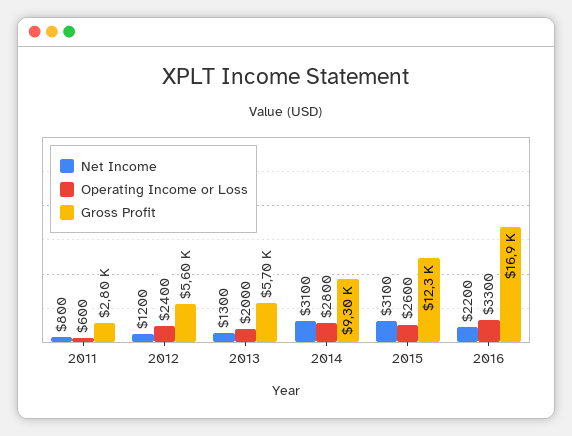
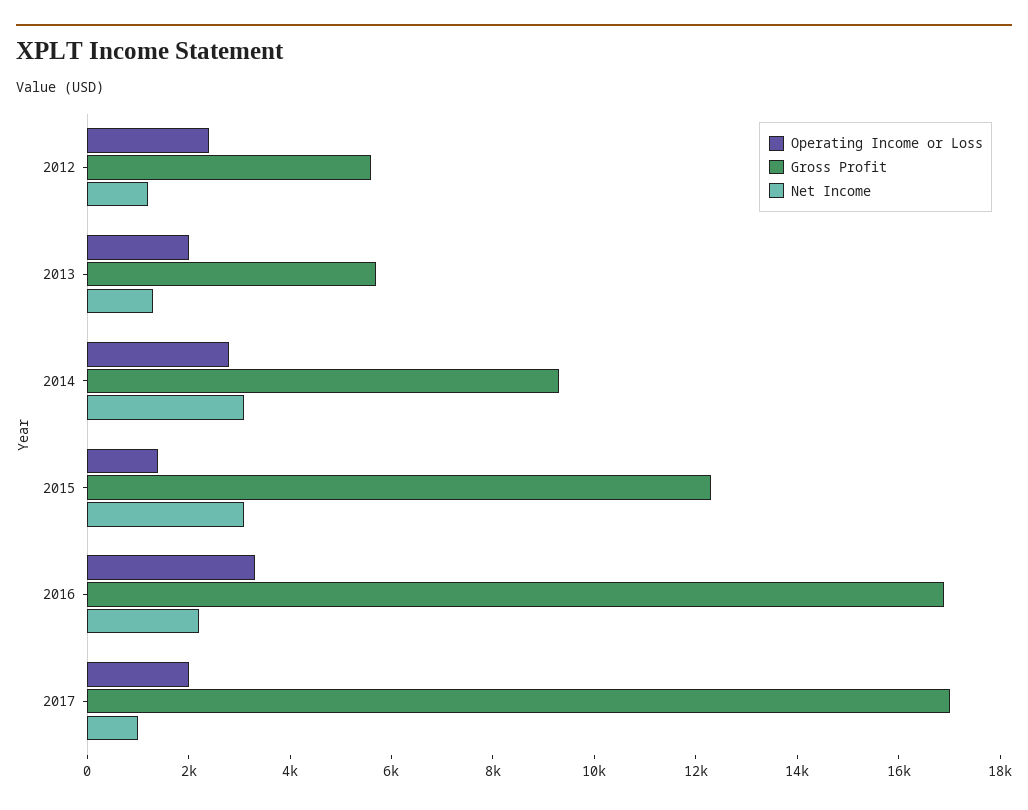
Net Income, 2011: 800 -> none
Operating Income or Loss, 2011: 600 -> none
Gross Profit, 2011: 2800 -> none
Operating Income or Loss, 2015: 2600 -> 1500
Operating Income or Loss, 2017: none -> 2000
Gross Profit, 2017: none -> 17000
Net Income, 2017: none -> 1000

